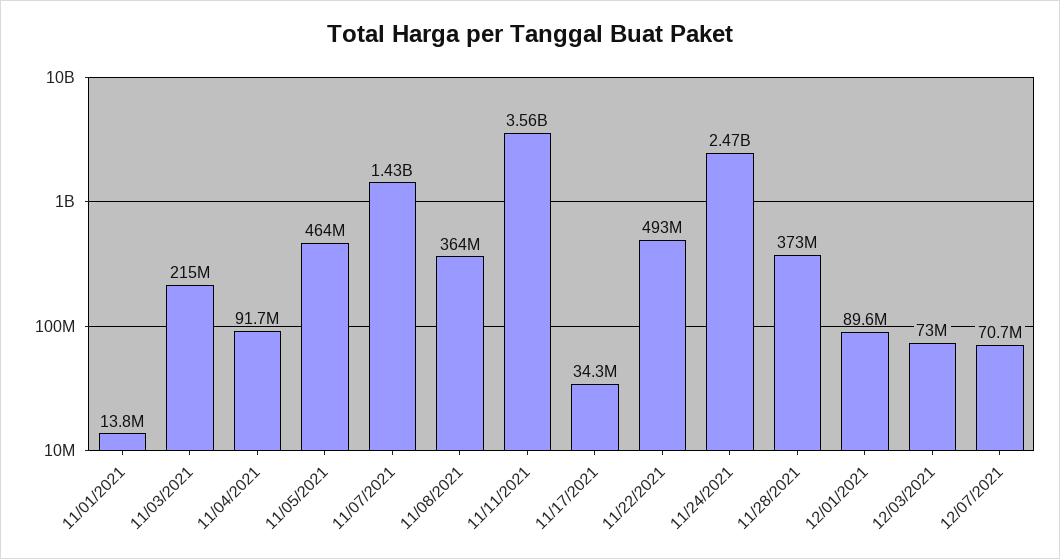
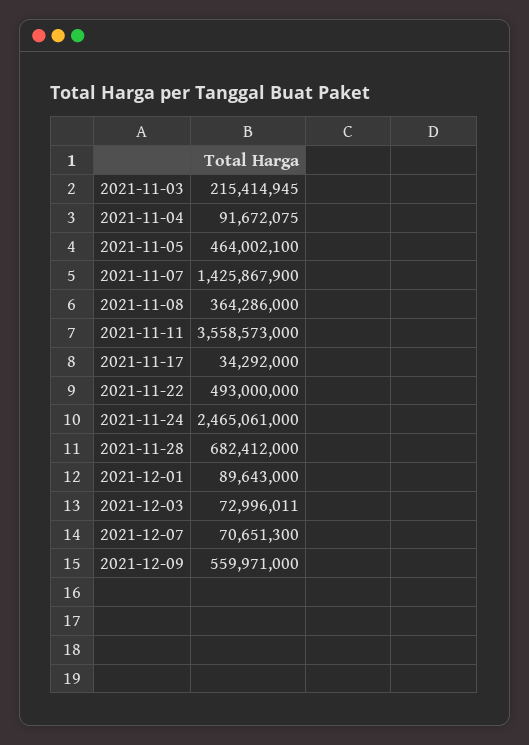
11/01/2021: 13800000 -> none
11/28/2021: 373000000 -> 682412000
2021-12-09: none -> 559971000

